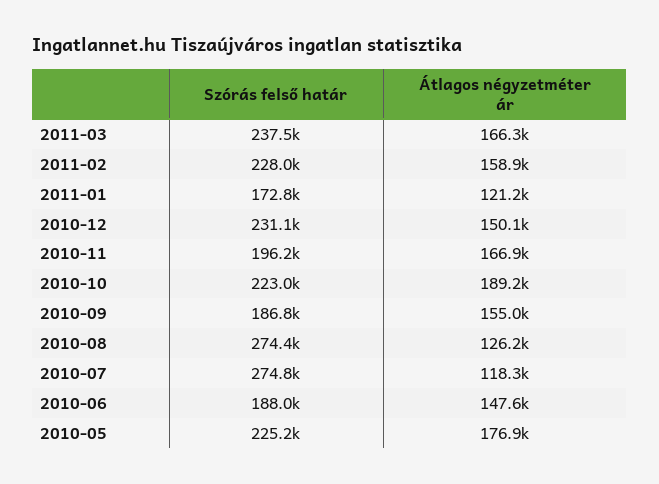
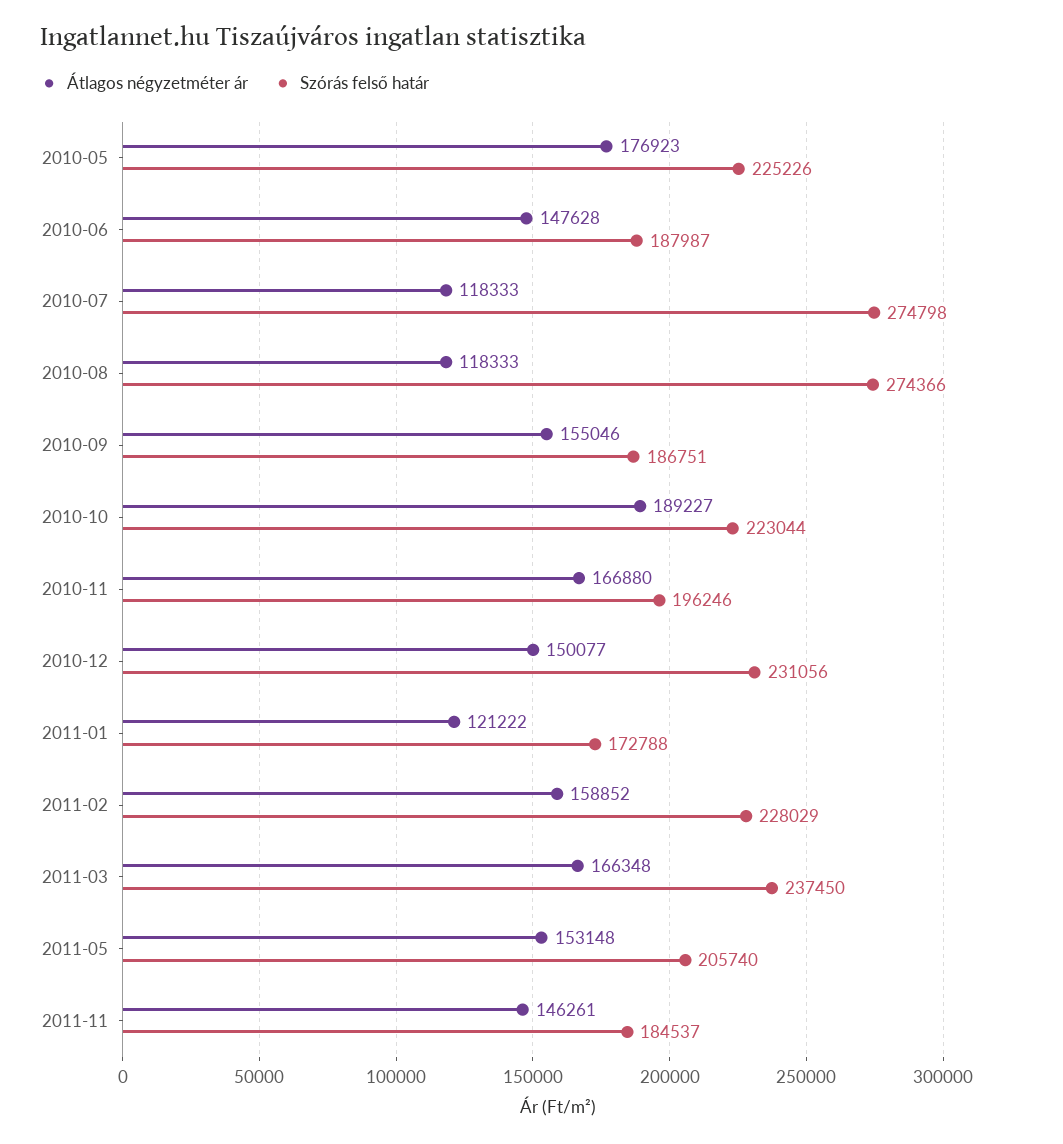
Átlagos négyzetméter ár, 2010-08: 126200 -> 118333
Átlagos négyzetméter ár, 2011-05: none -> 153148
Szórás felső határ, 2011-05: none -> 205740
Átlagos négyzetméter ár, 2011-11: none -> 146261
Szórás felső határ, 2011-11: none -> 184537

